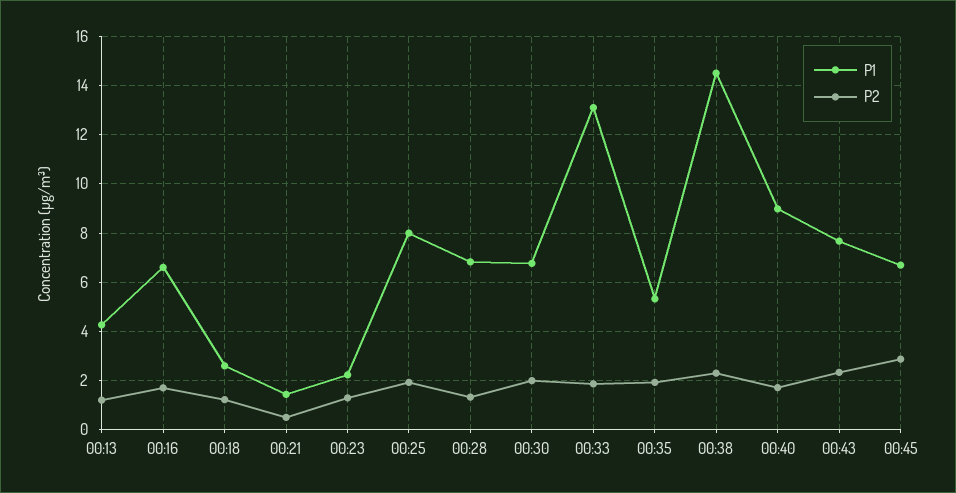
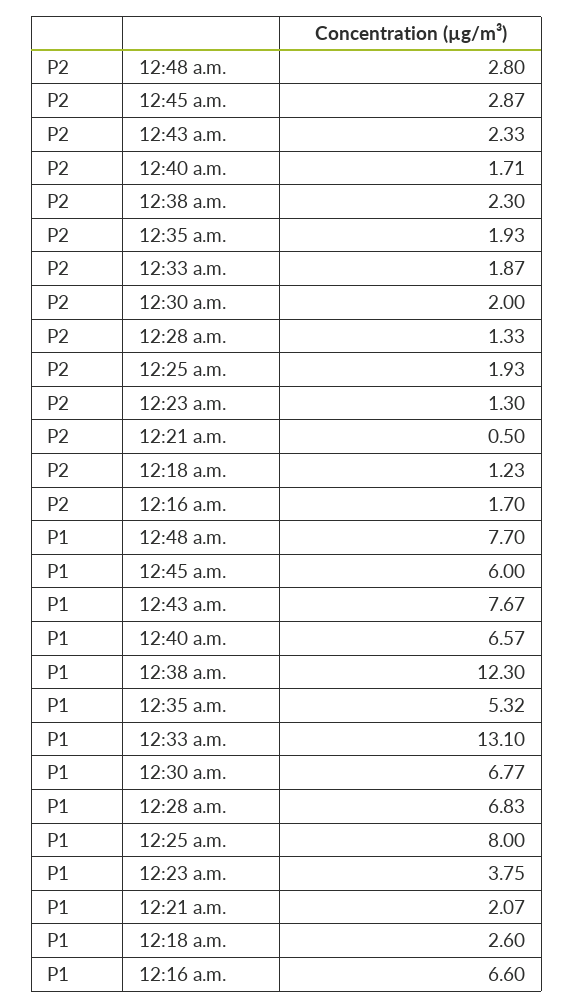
P1, 00:13: 4.25 -> none
P2, 00:13: 1.25 -> none
P1, 00:21: 1.5 -> 2.07
P1, 00:23: 2.25 -> 3.75
P1, 00:38: 14.5 -> 12.3
P1, 00:40: 9 -> 6.57
P1, 00:45: 6.75 -> 6
P2, 12:48 a.m.: none -> 2.8
P1, 12:48 a.m.: none -> 7.7

